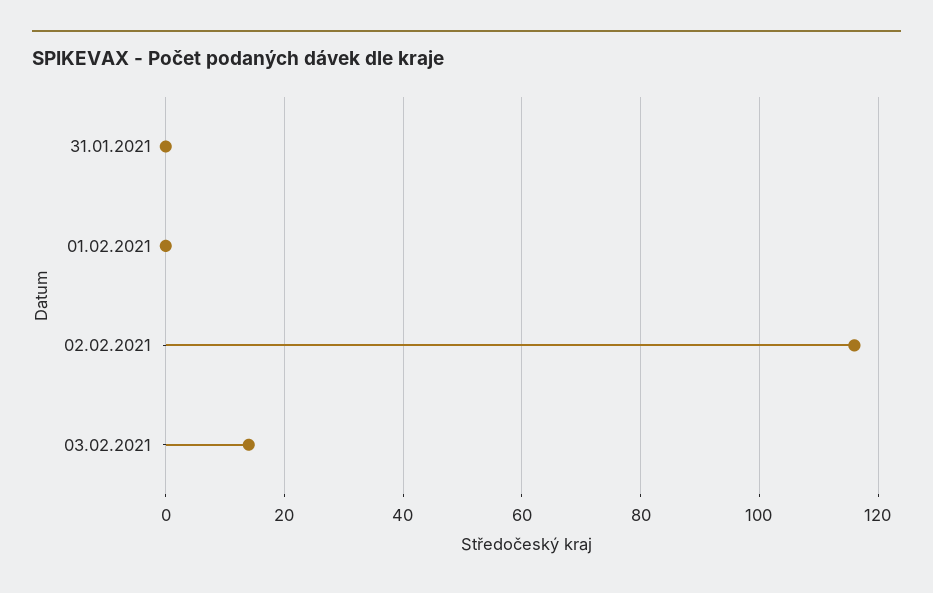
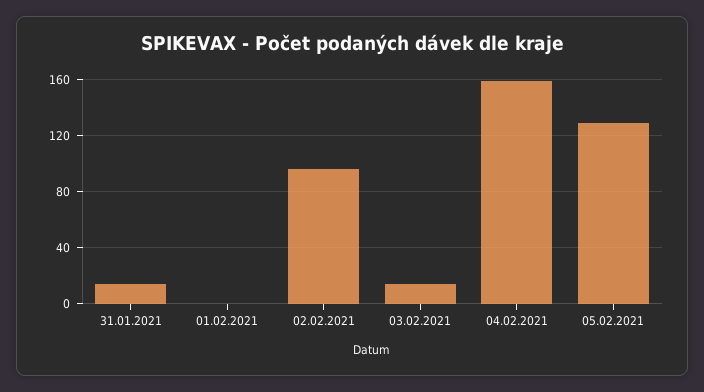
31.01.2021: 0 -> 15
02.02.2021: 115 -> 95
04.02.2021: none -> 160
05.02.2021: none -> 130

